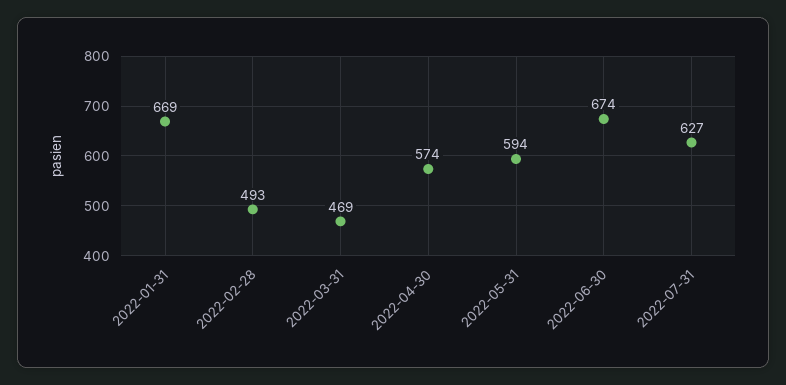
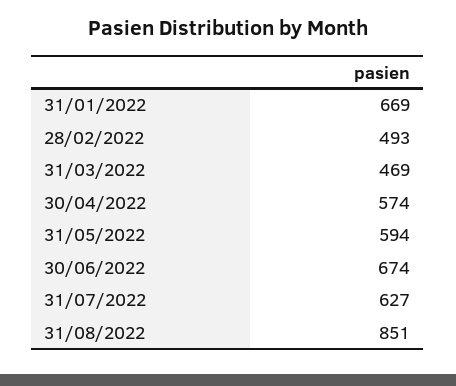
31/08/2022: none -> 851

